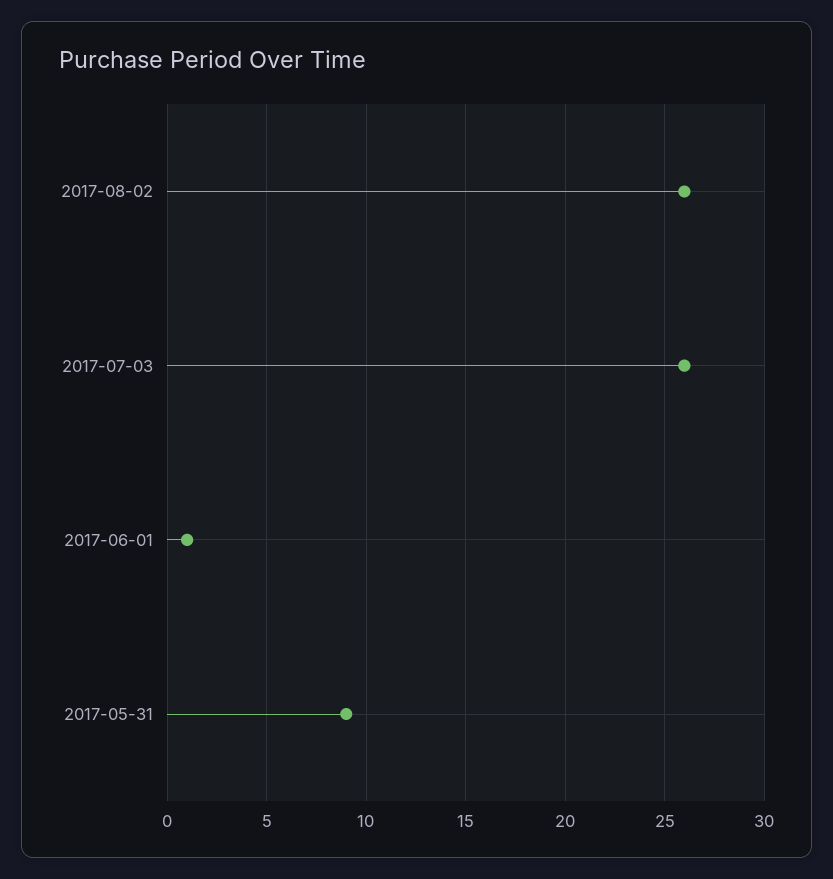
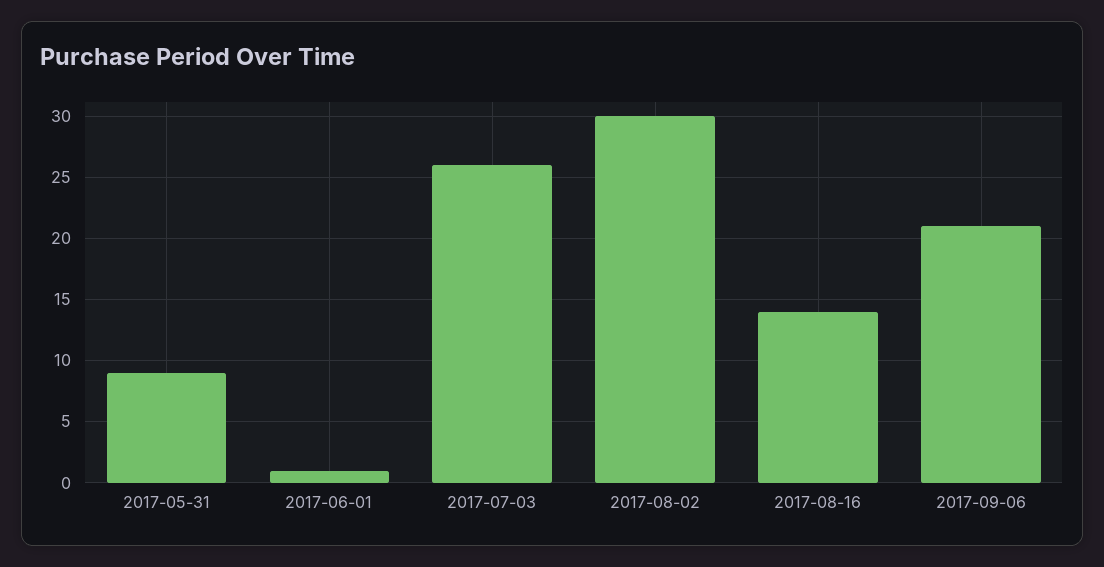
2017-08-02: 26 -> 30
2017-08-16: none -> 14
2017-09-06: none -> 21

